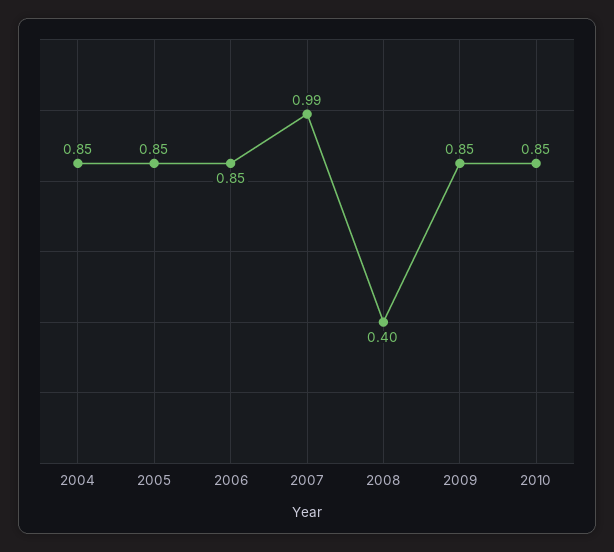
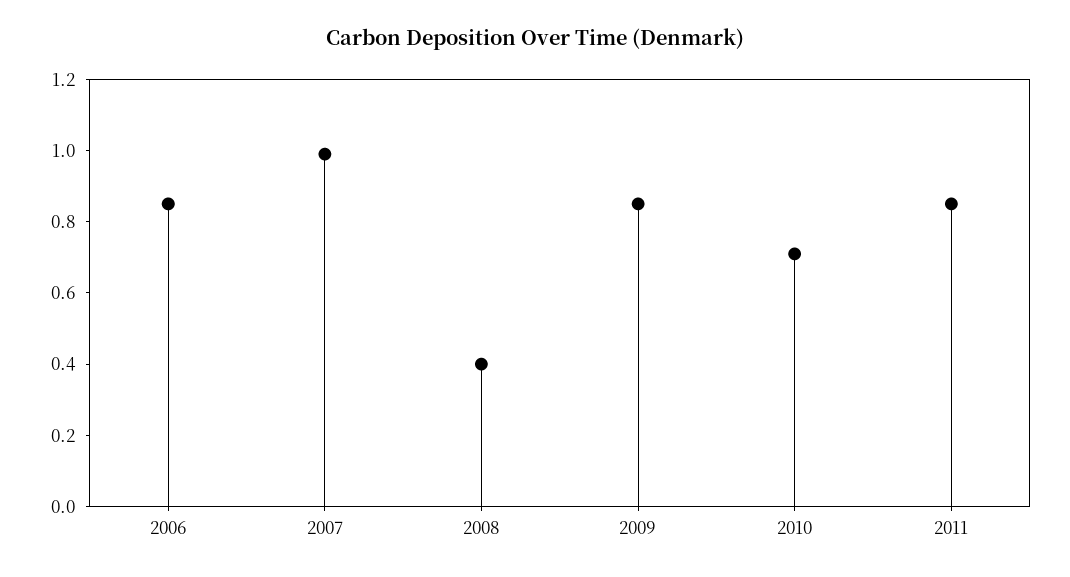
2004: 0.85 -> none
2005: 0.85 -> none
2010: 0.85 -> 0.7
2011: none -> 0.85

